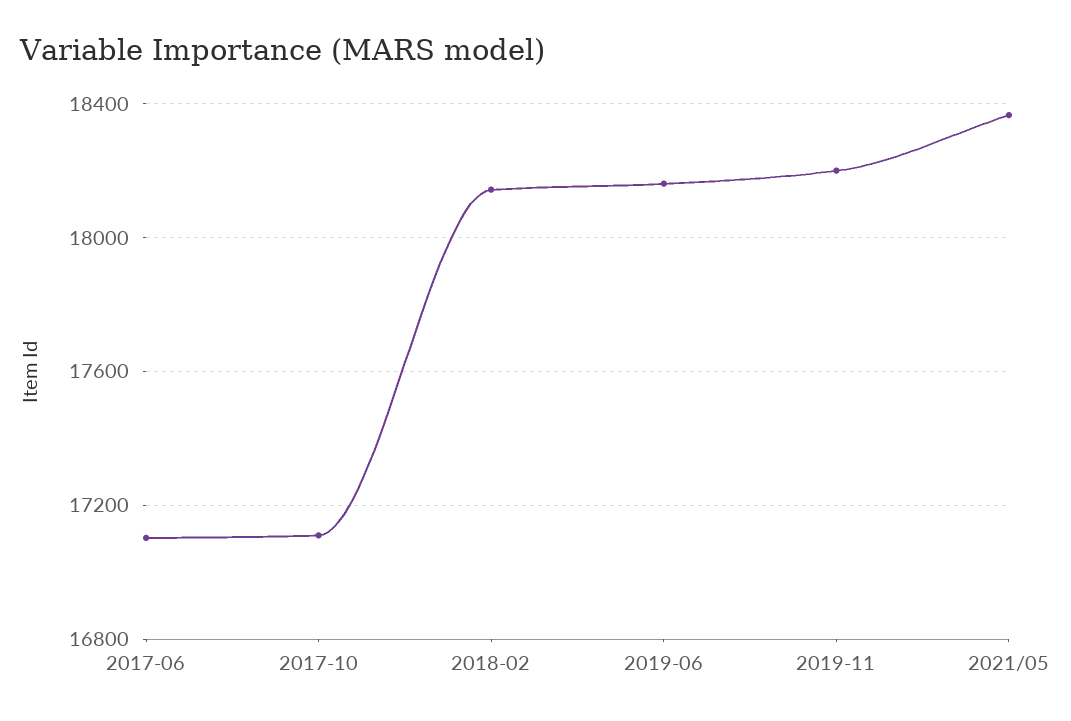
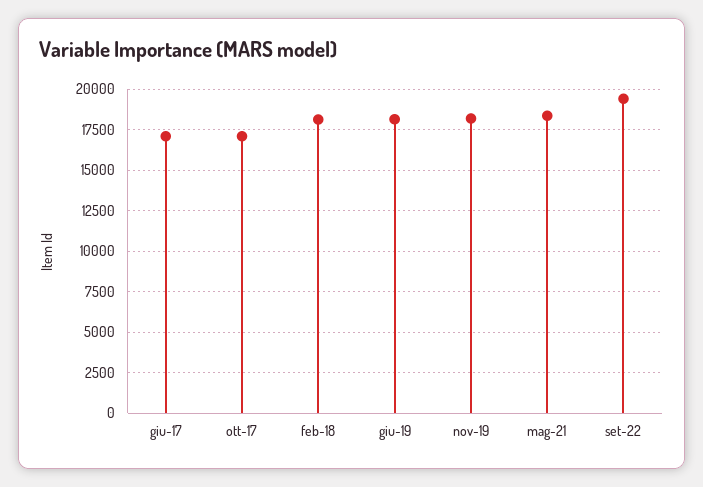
set-22: none -> 19500

